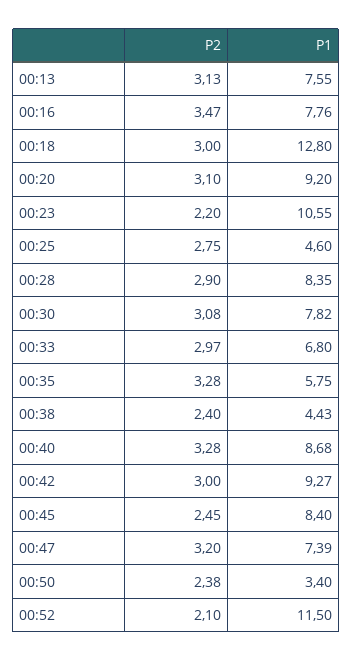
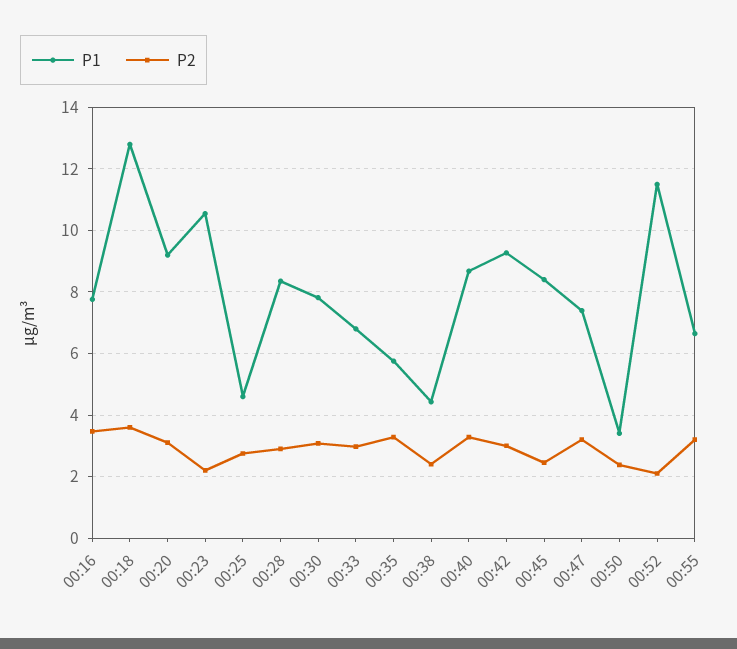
P2, 00:13: 3.13 -> none
P1, 00:13: 7.55 -> none
P2, 00:18: 3 -> 3.6
P1, 00:55: none -> 6.6
P2, 00:55: none -> 3.2

